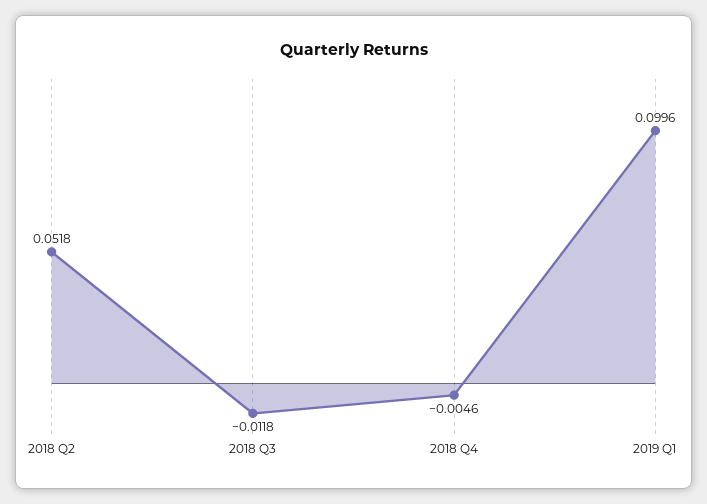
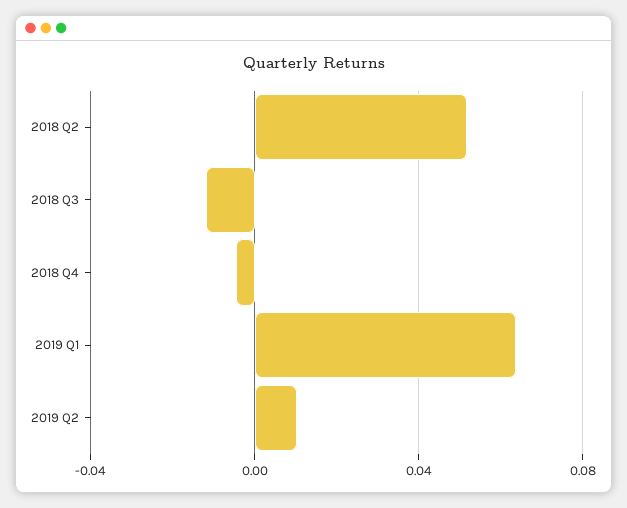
2019 Q1: 0.0996 -> 0.065
2019 Q2: none -> 0.01

